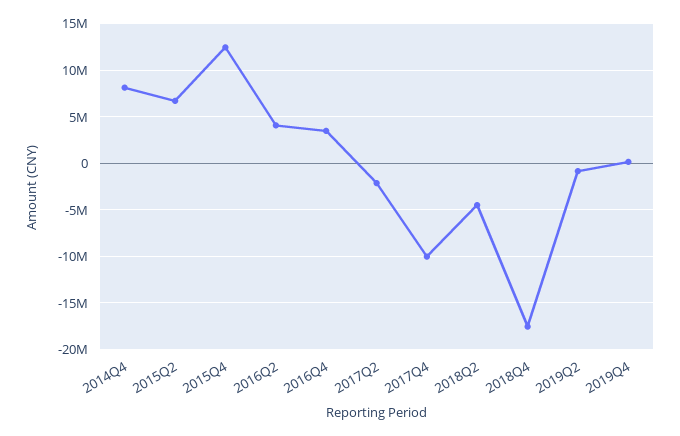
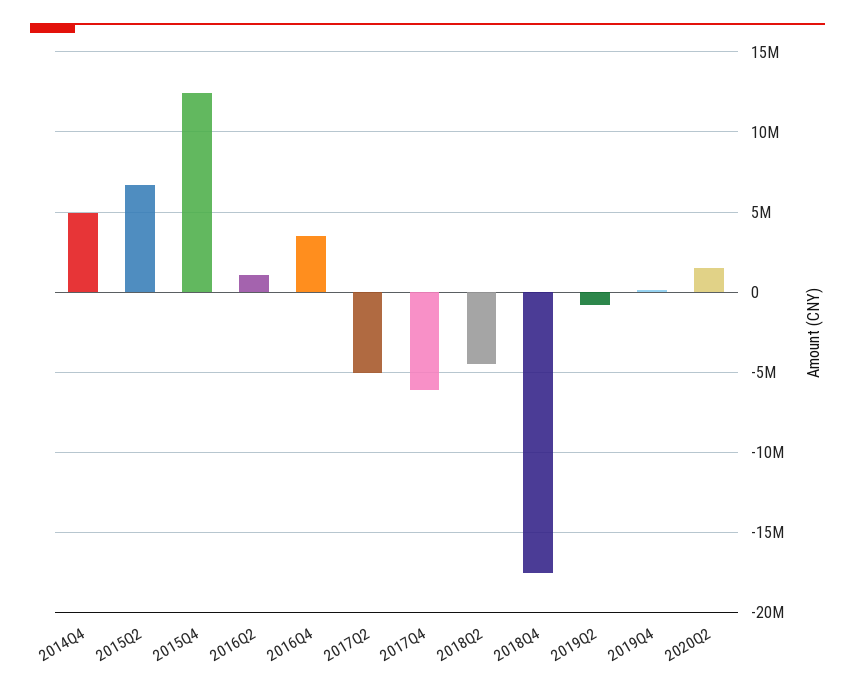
2014Q4: 8000000 -> 5000000
2016Q2: 4000000 -> 1000000
2017Q2: -2000000 -> -5000000
2017Q4: -10000000 -> -6000000
2020Q2: none -> 1500000

